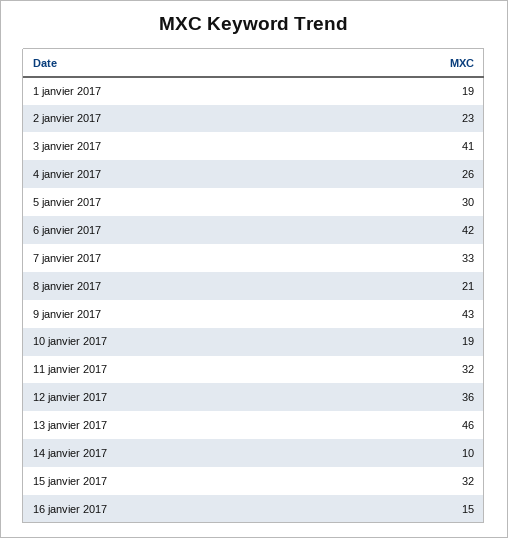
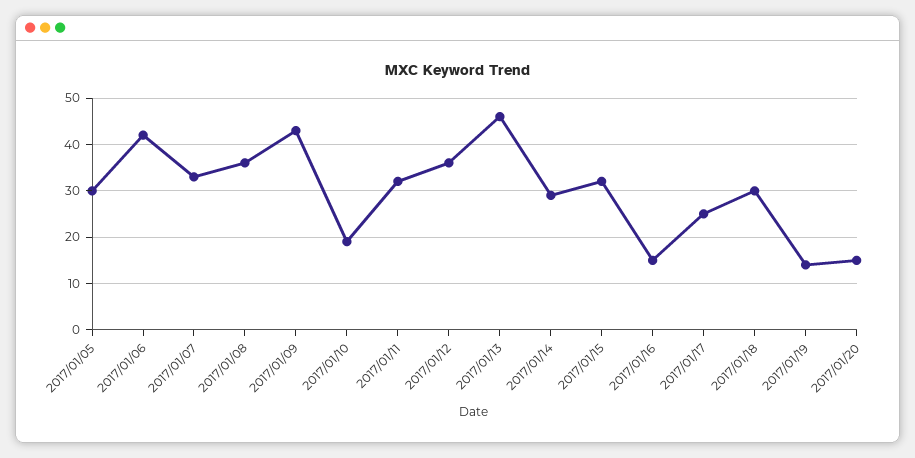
1 janvier 2017: 19 -> none
2 janvier 2017: 23 -> none
3 janvier 2017: 41 -> none
4 janvier 2017: 26 -> none
8 janvier 2017: 21 -> 35
14 janvier 2017: 10 -> 30
2017/01/17: none -> 25
2017/01/18: none -> 30
2017/01/19: none -> 15
2017/01/20: none -> 15

